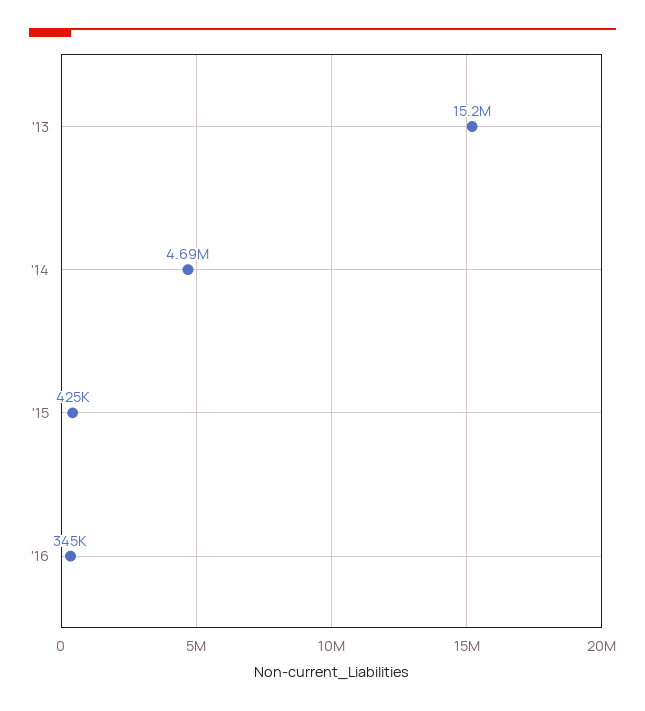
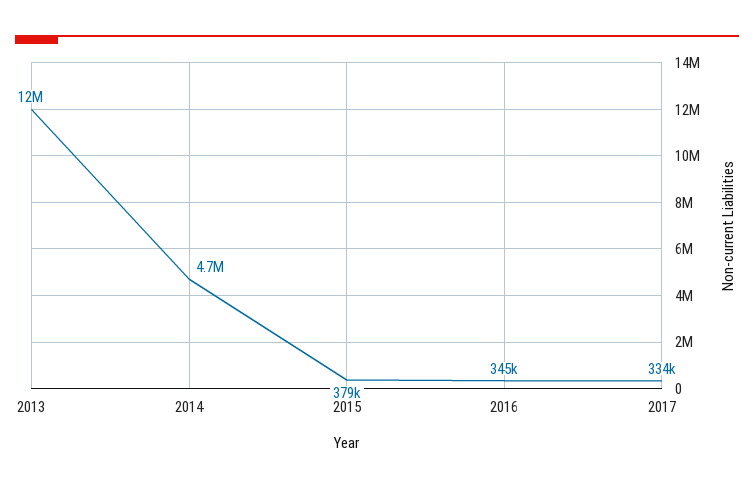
'13: 15200000 -> 12000000
'15: 425000 -> 379000
2017: none -> 334000

